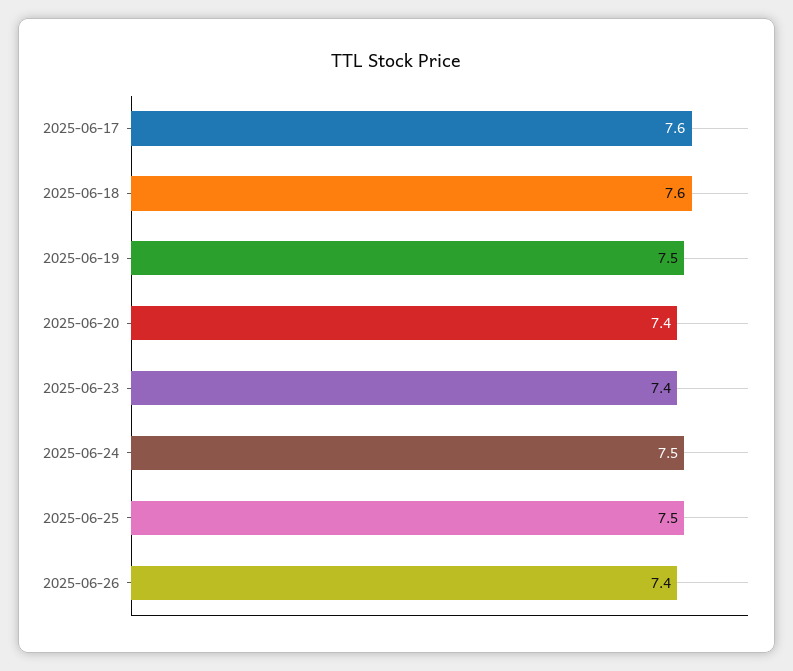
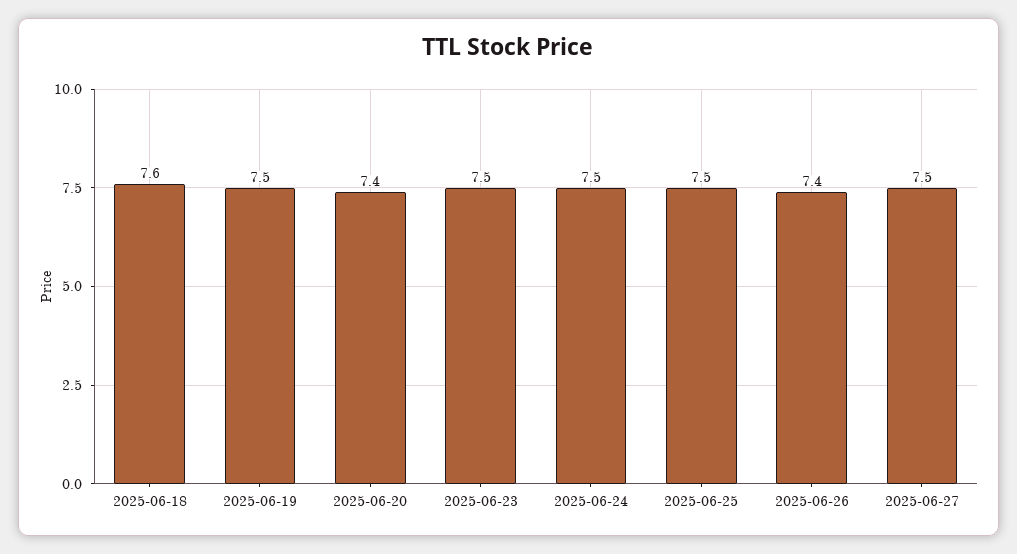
2025-06-17: 7.6 -> none
2025-06-23: 7.4 -> 7.5
2025-06-27: none -> 7.5

